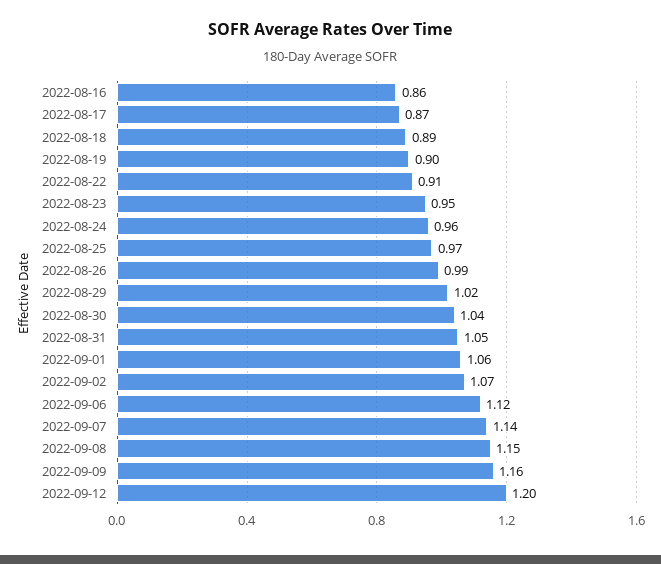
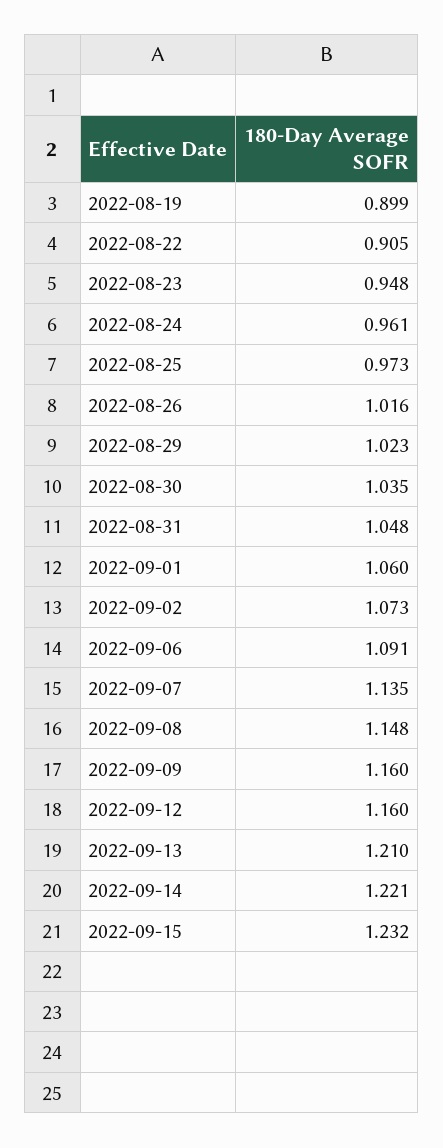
2022-08-16: 0.86 -> none
2022-08-17: 0.87 -> none
2022-08-18: 0.89 -> none
2022-08-26: 0.99 -> 1.016
2022-09-06: 1.12 -> 1.091
2022-09-12: 1.2 -> 1.16
2022-09-13: none -> 1.21
2022-09-14: none -> 1.221
2022-09-15: none -> 1.232

